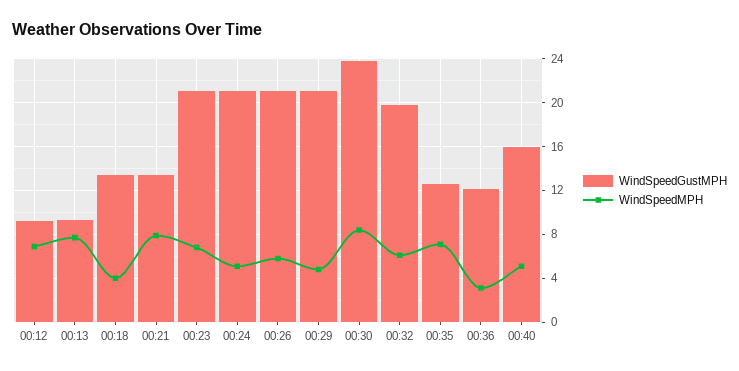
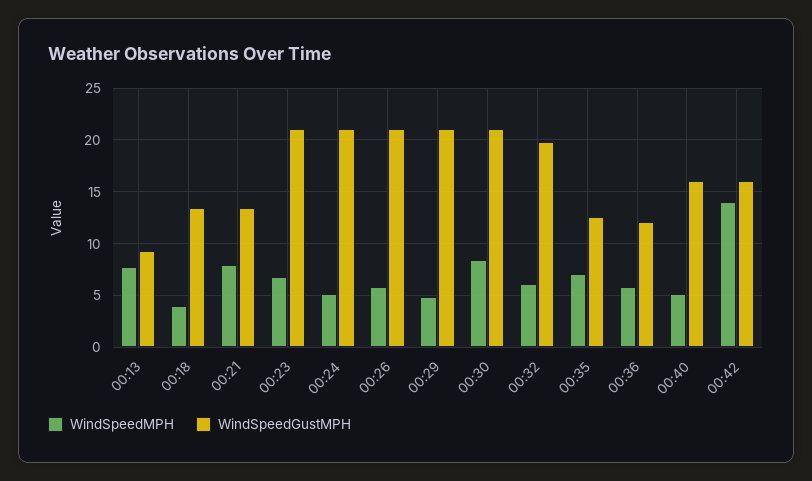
WindSpeedGustMPH, 00:12: 9 -> none
WindSpeedMPH, 00:12: 7 -> none
WindSpeedGustMPH, 00:30: 24 -> 21
WindSpeedMPH, 00:36: 3 -> 6
WindSpeedMPH, 00:42: none -> 14
WindSpeedGustMPH, 00:42: none -> 16

